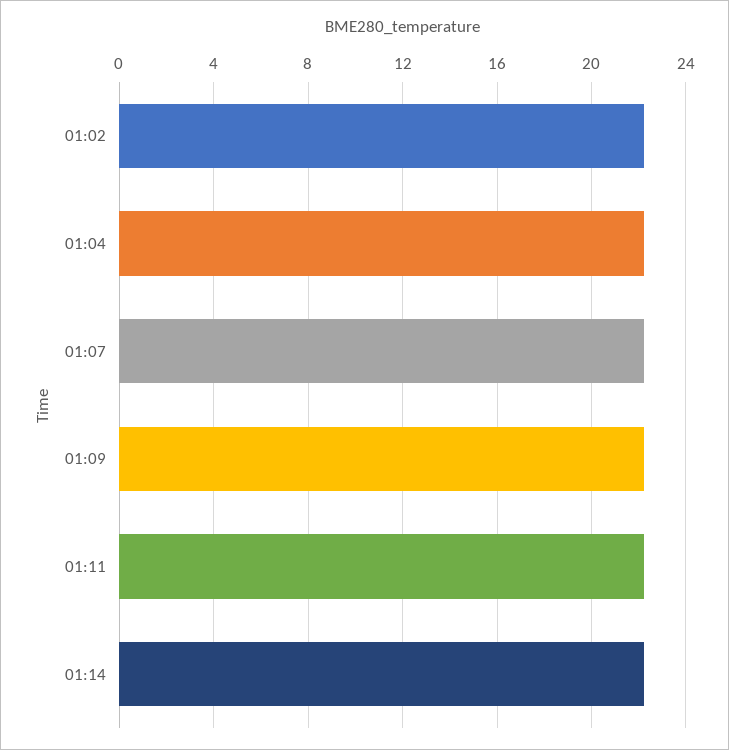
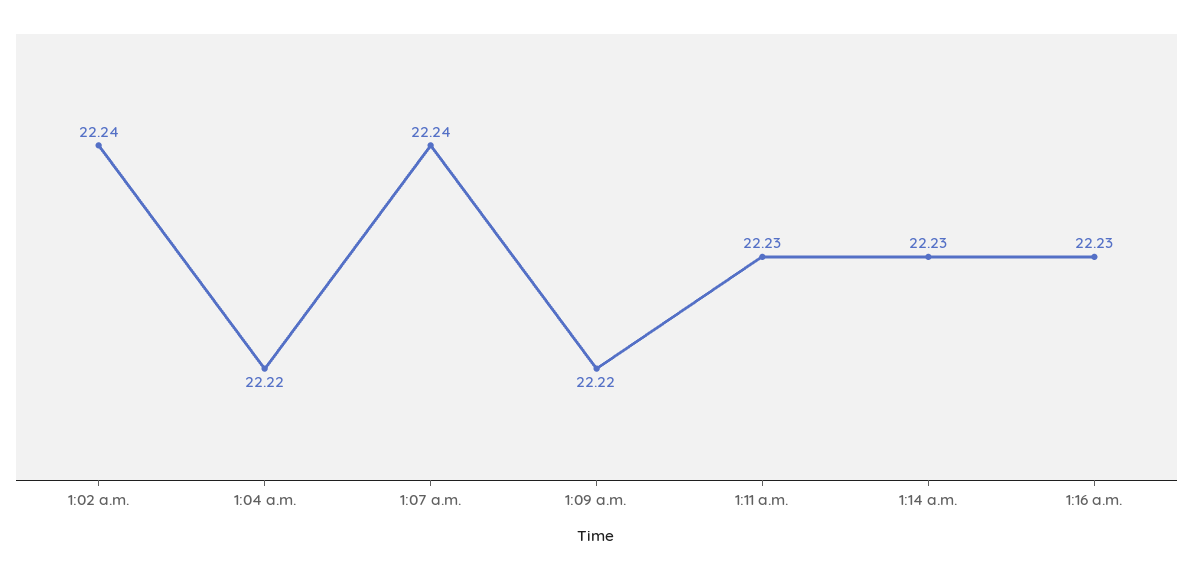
1:16 a.m.: none -> 22.23

